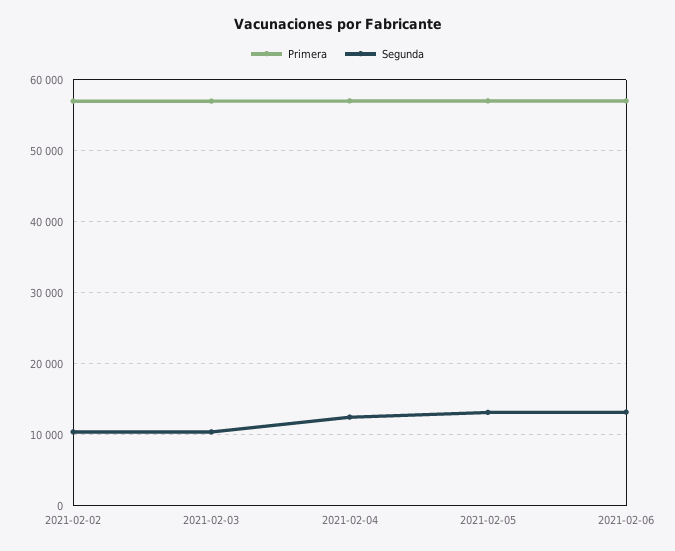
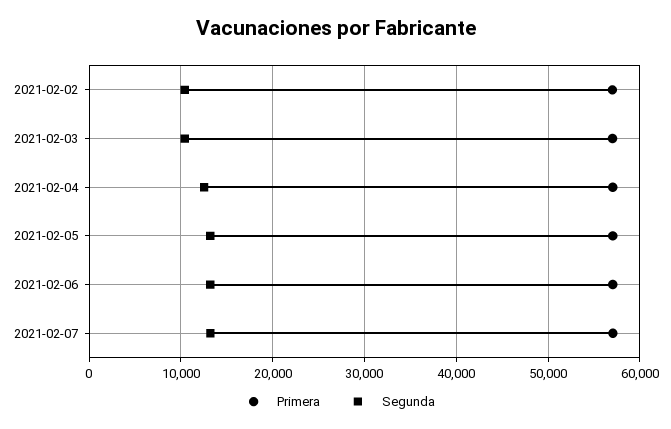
Primera, 2021-02-07: none -> 57000
Segunda, 2021-02-07: none -> 13000

